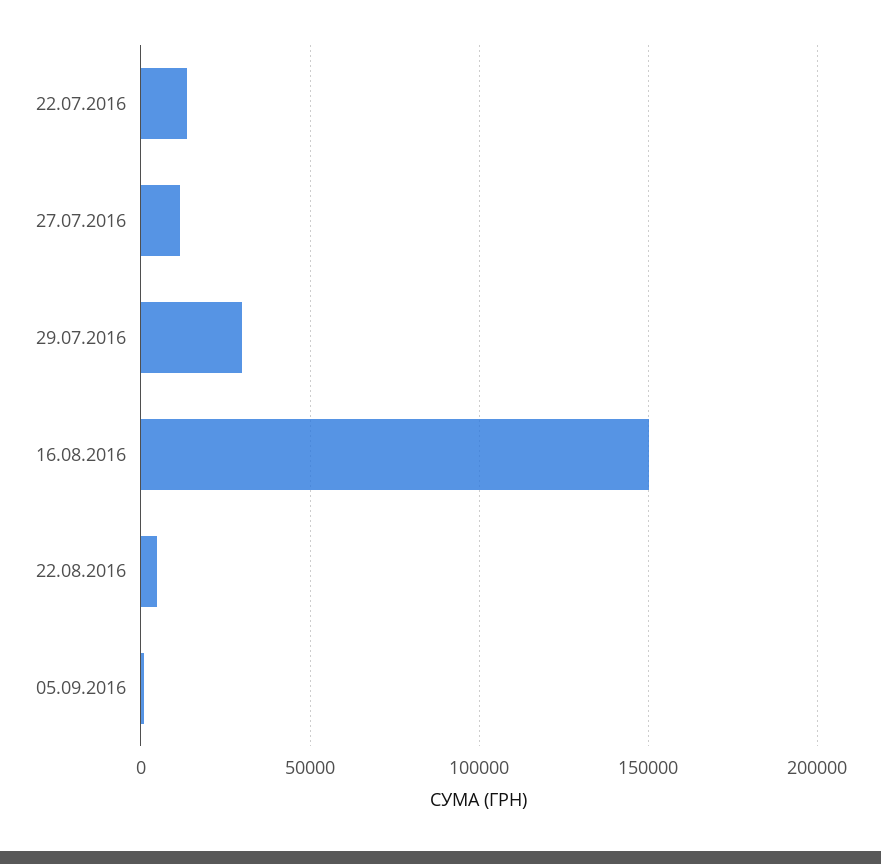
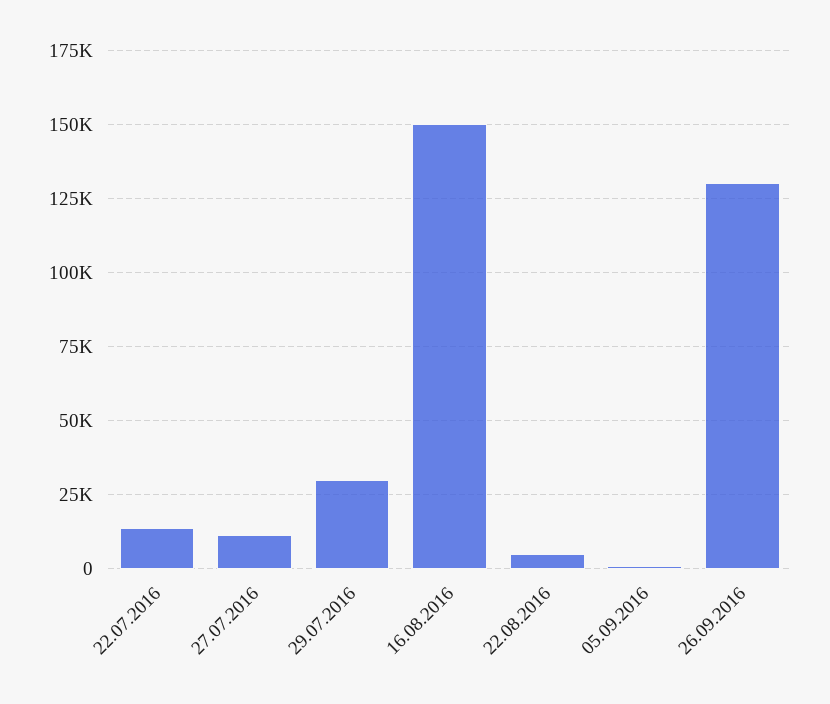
26.09.2016: none -> 130000

